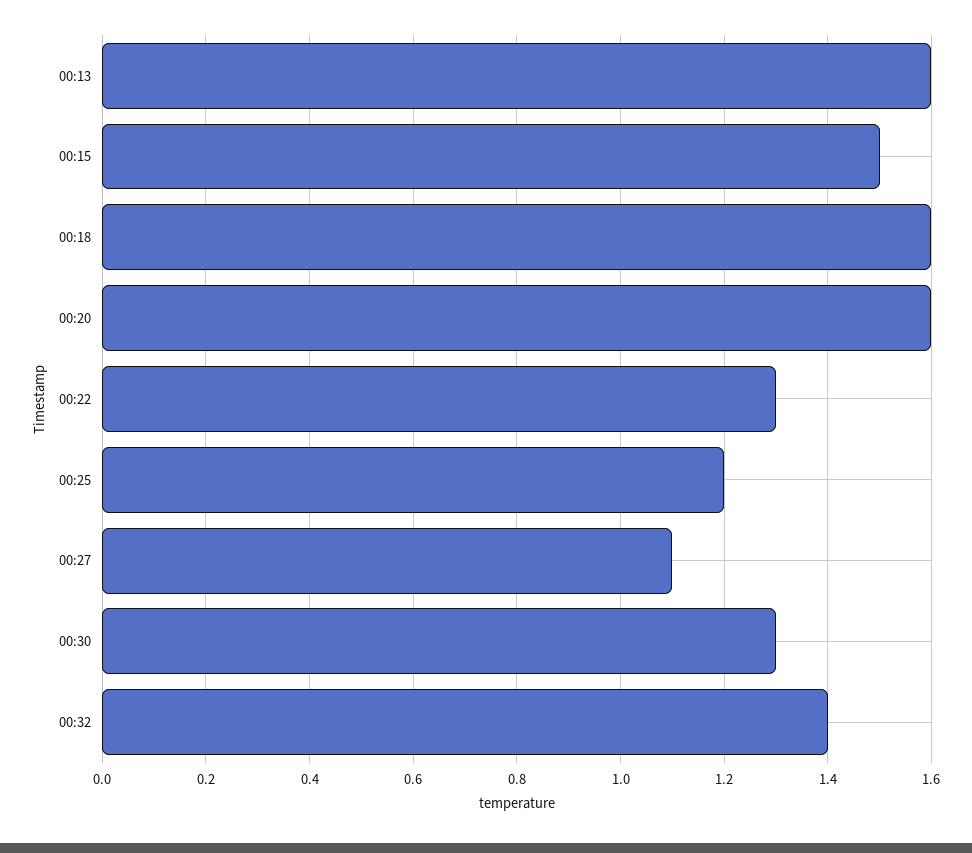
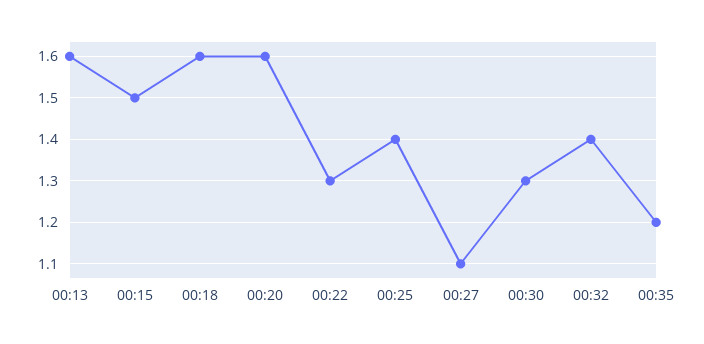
00:25: 1.2 -> 1.4
00:35: none -> 1.2

